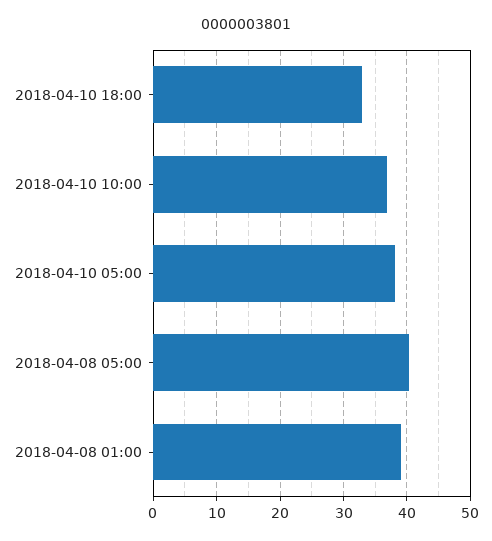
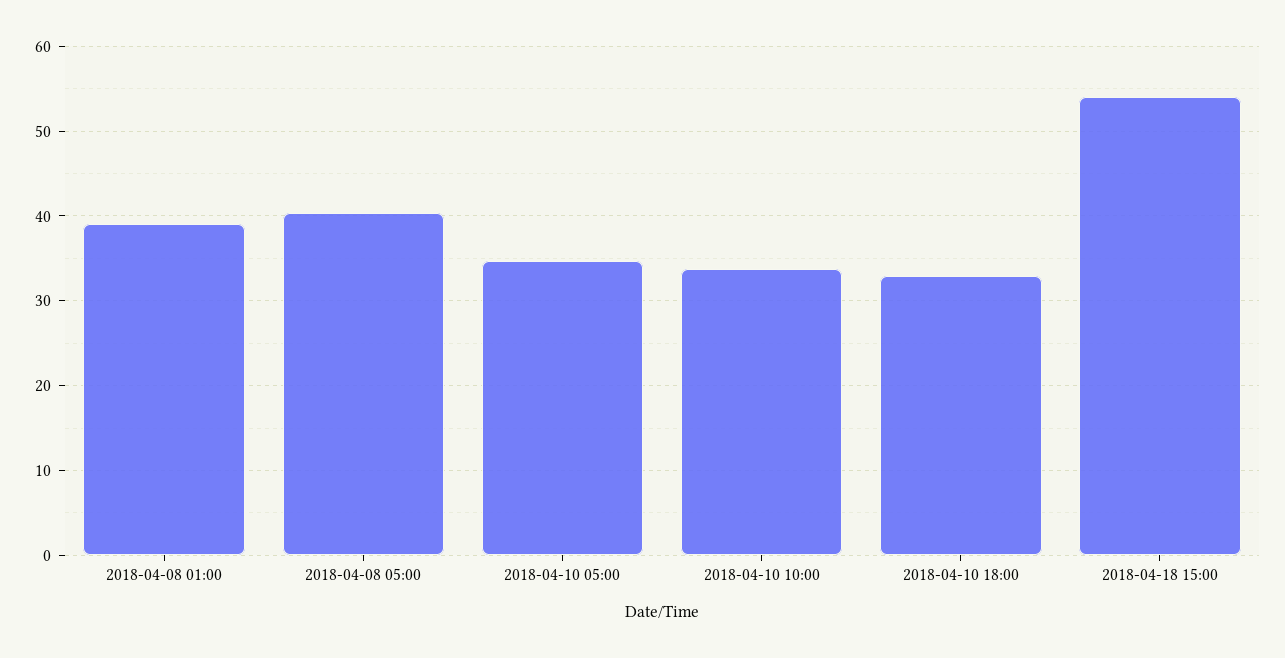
2018-04-10 10:00: 37 -> 34
2018-04-10 05:00: 38 -> 35
2018-04-18 15:00: none -> 54

